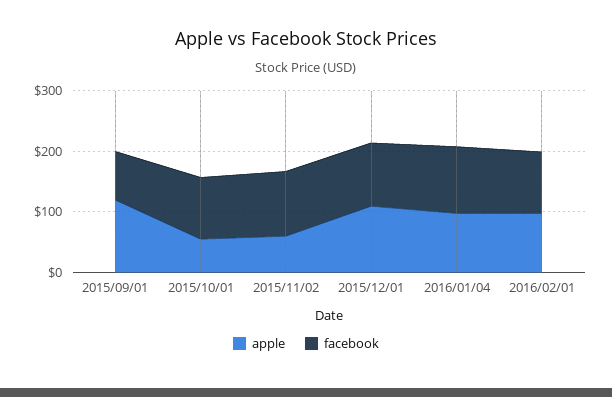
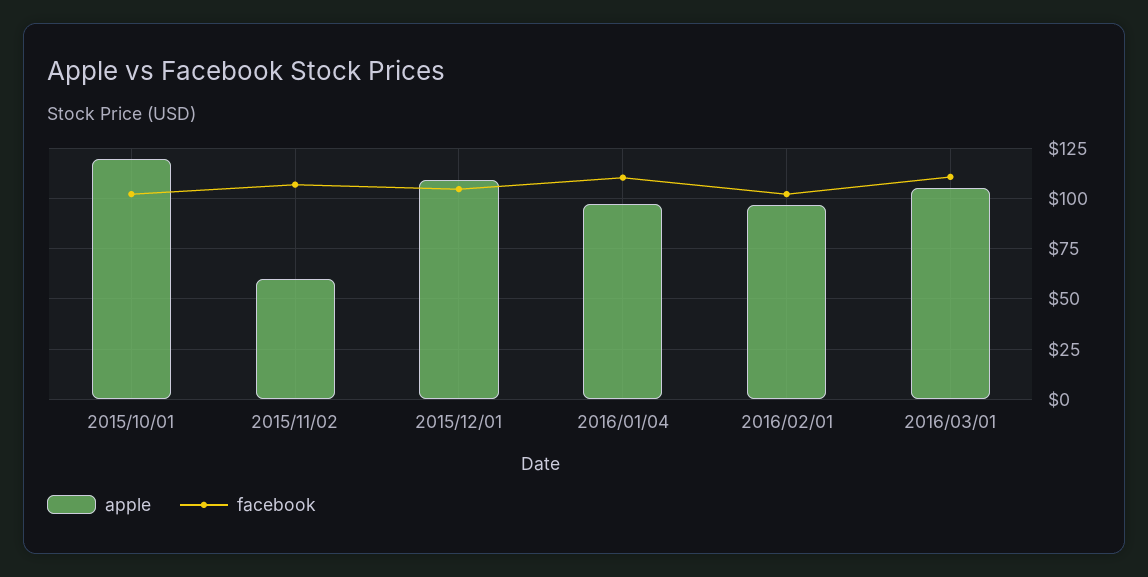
apple, 2015/09/01: 120 -> none
facebook, 2015/09/01: 80 -> none
apple, 2015/10/01: 60 -> 120
apple, 2016/03/01: none -> 105
facebook, 2016/03/01: none -> 110

